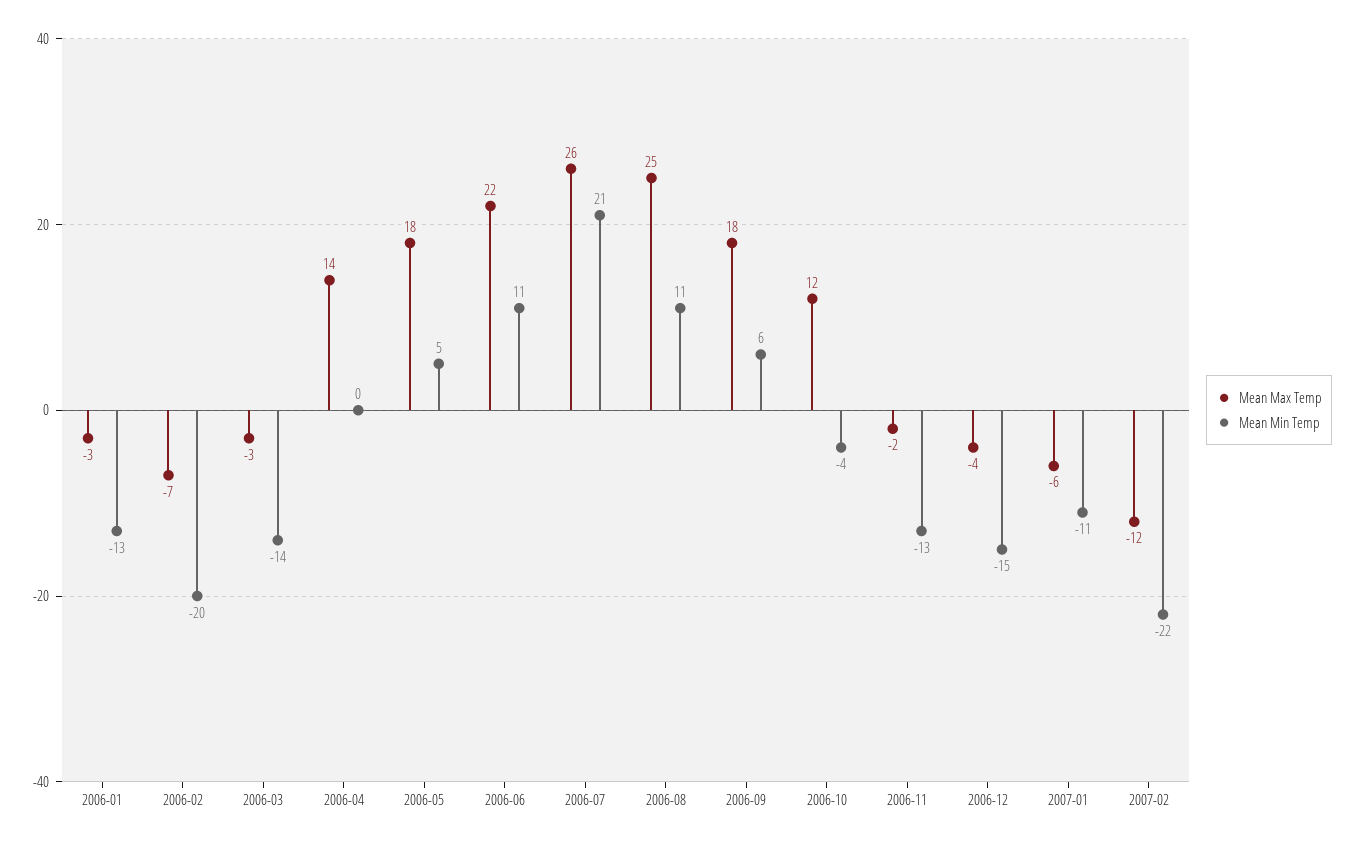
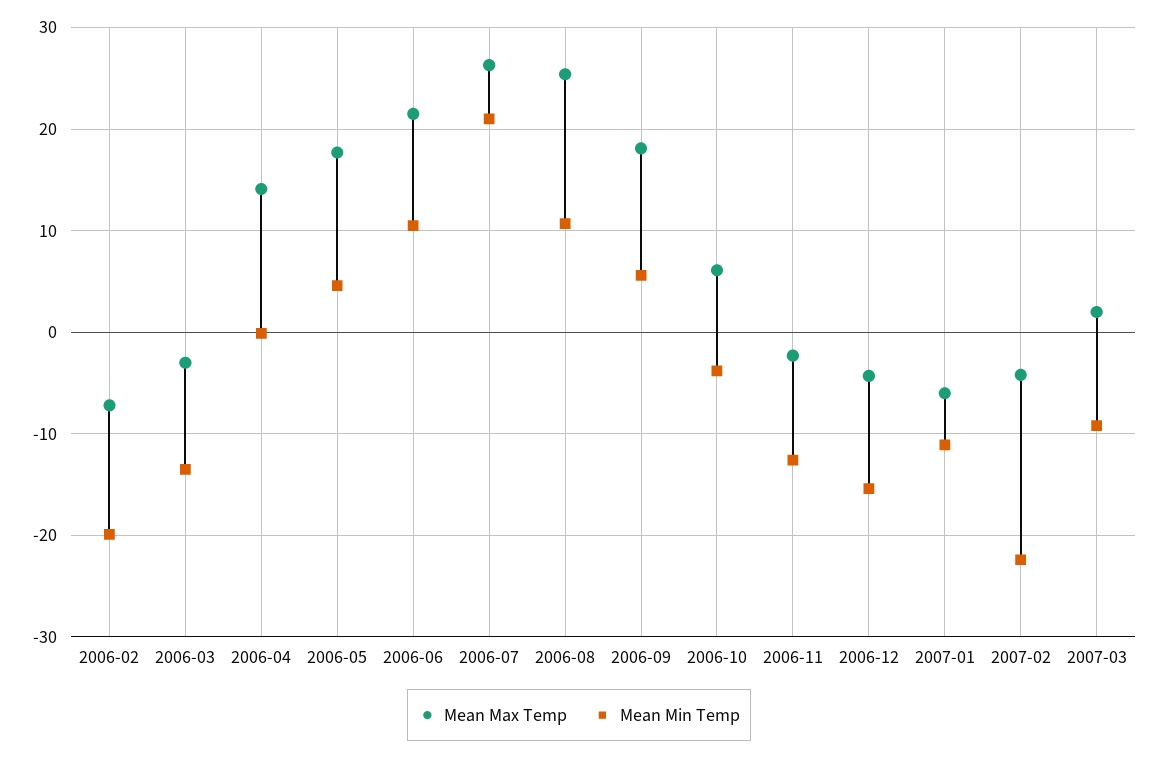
Mean Max Temp, 2006-01: -3 -> none
Mean Min Temp, 2006-01: -13 -> none
Mean Max Temp, 2006-10: 12 -> 6
Mean Max Temp, 2007-02: -12 -> -4
Mean Max Temp, 2007-03: none -> 2
Mean Min Temp, 2007-03: none -> -9

